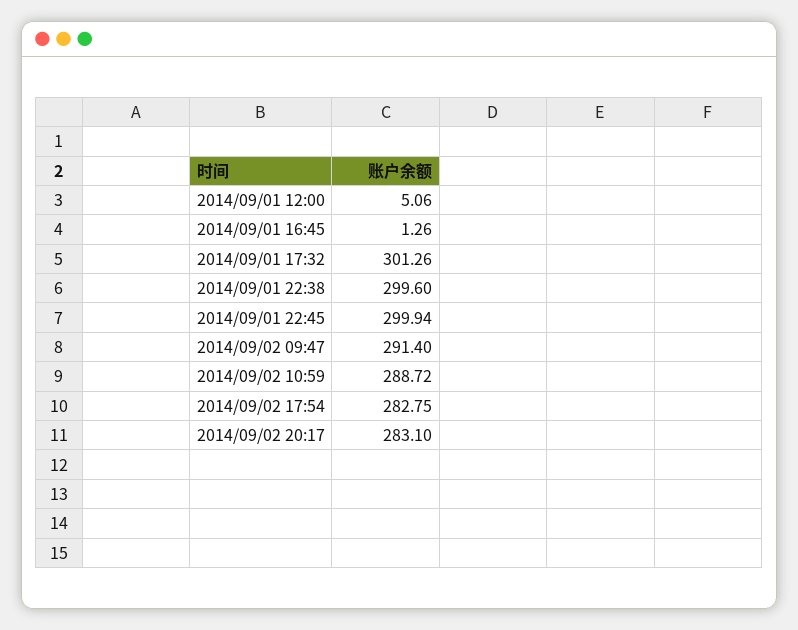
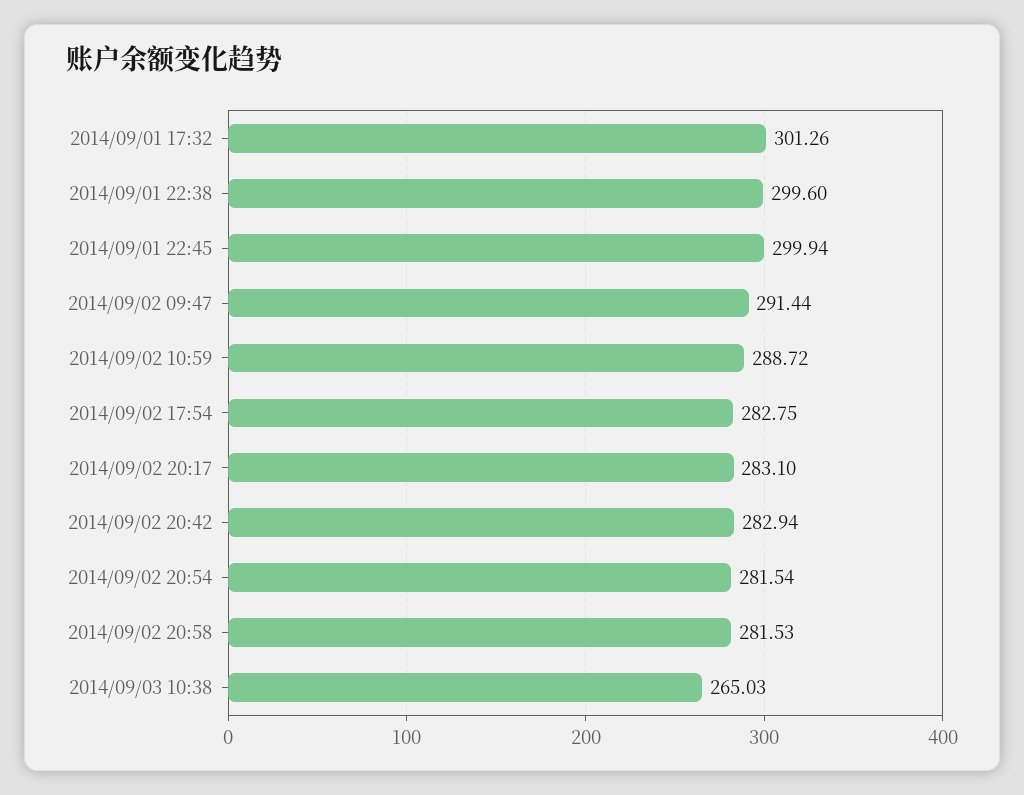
2014/09/01 12:00: 5.06 -> none
2014/09/01 16:45: 1.26 -> none
2014/09/02 09:47: 291.4 -> 291.44
2014/09/02 20:42: none -> 282.94
2014/09/02 20:54: none -> 281.54
2014/09/02 20:58: none -> 281.53
2014/09/03 10:38: none -> 265.03

